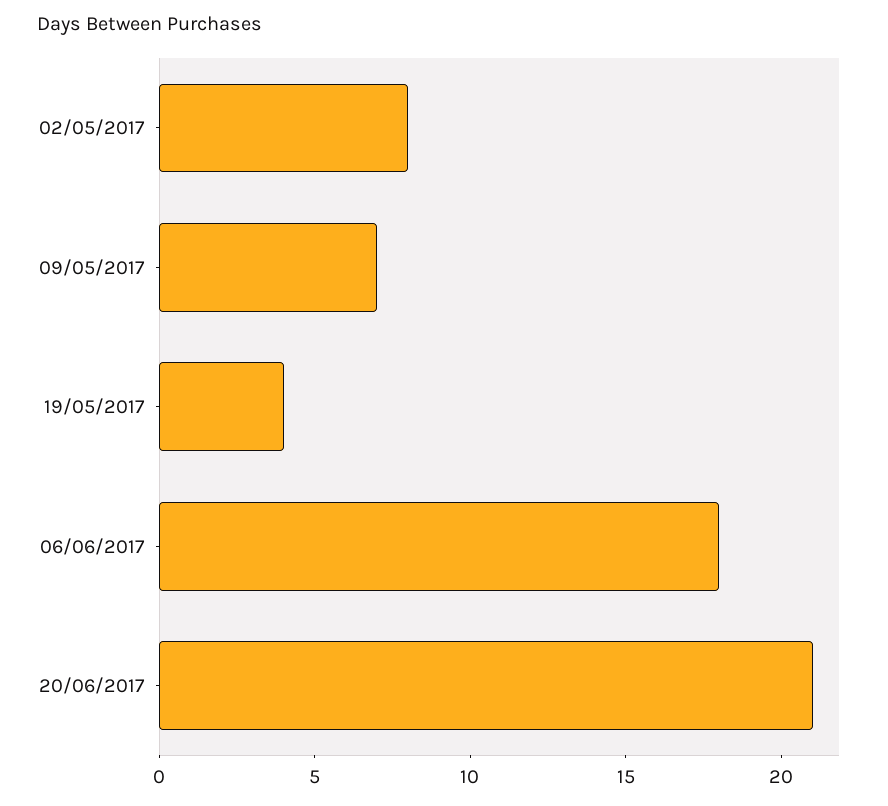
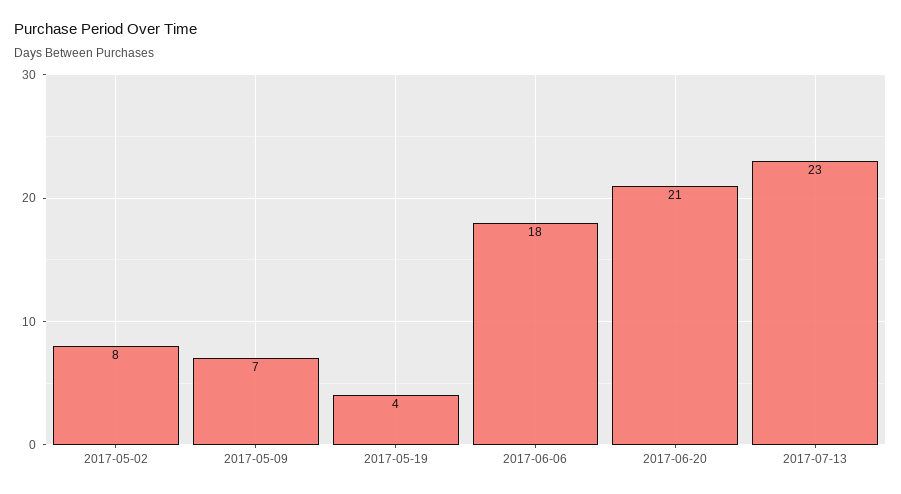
2017-07-13: none -> 23

